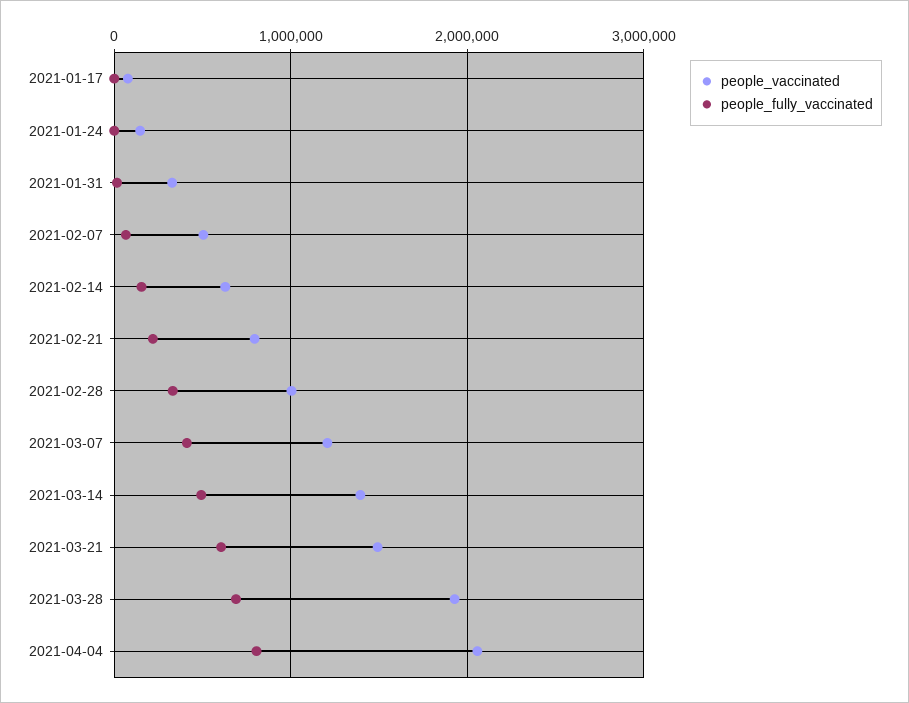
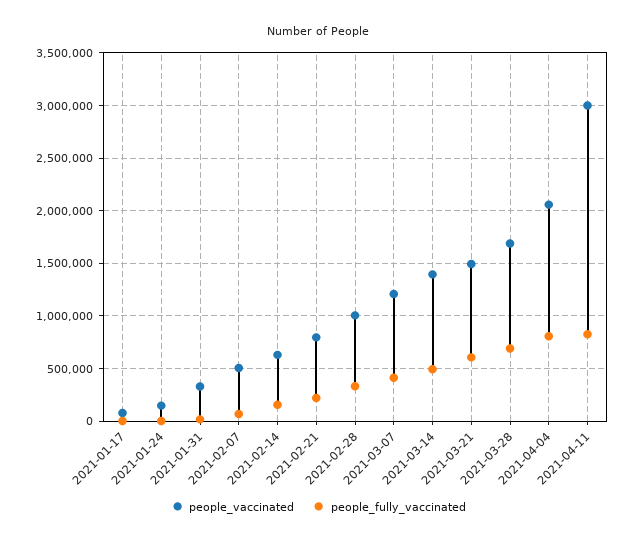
people_vaccinated, 2021-03-28: 1900000 -> 1700000
people_vaccinated, 2021-04-11: none -> 3000000
people_fully_vaccinated, 2021-04-11: none -> 800000

